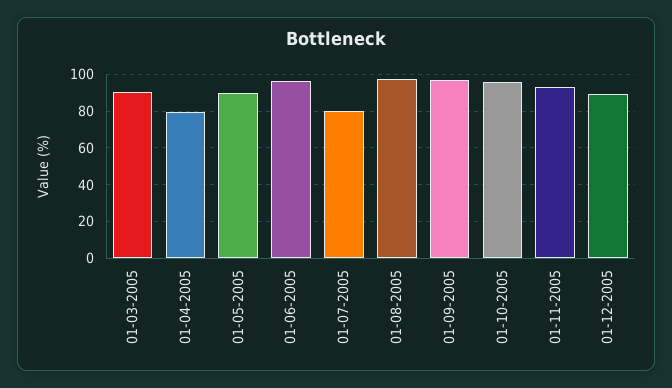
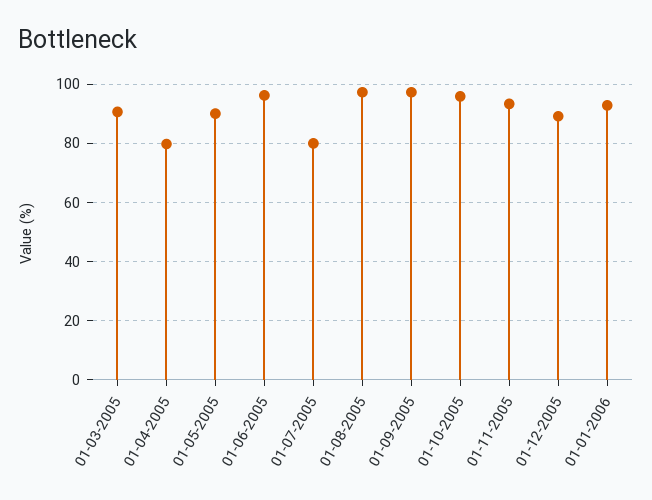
01-01-2006: none -> 92.5

